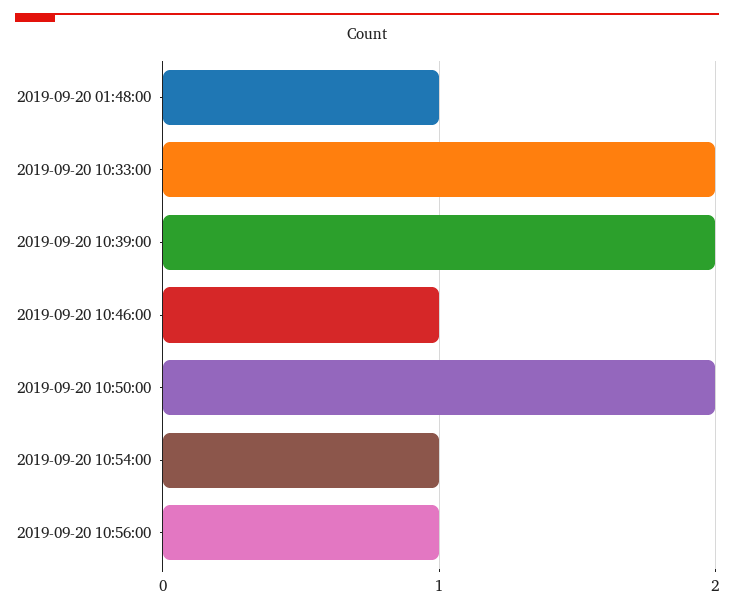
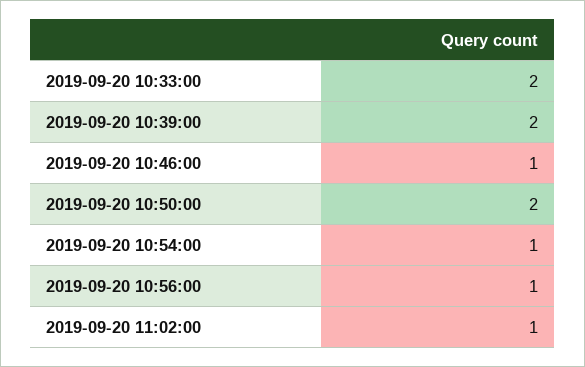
2019-09-20 01:48:00: 1 -> none
2019-09-20 11:02:00: none -> 1

